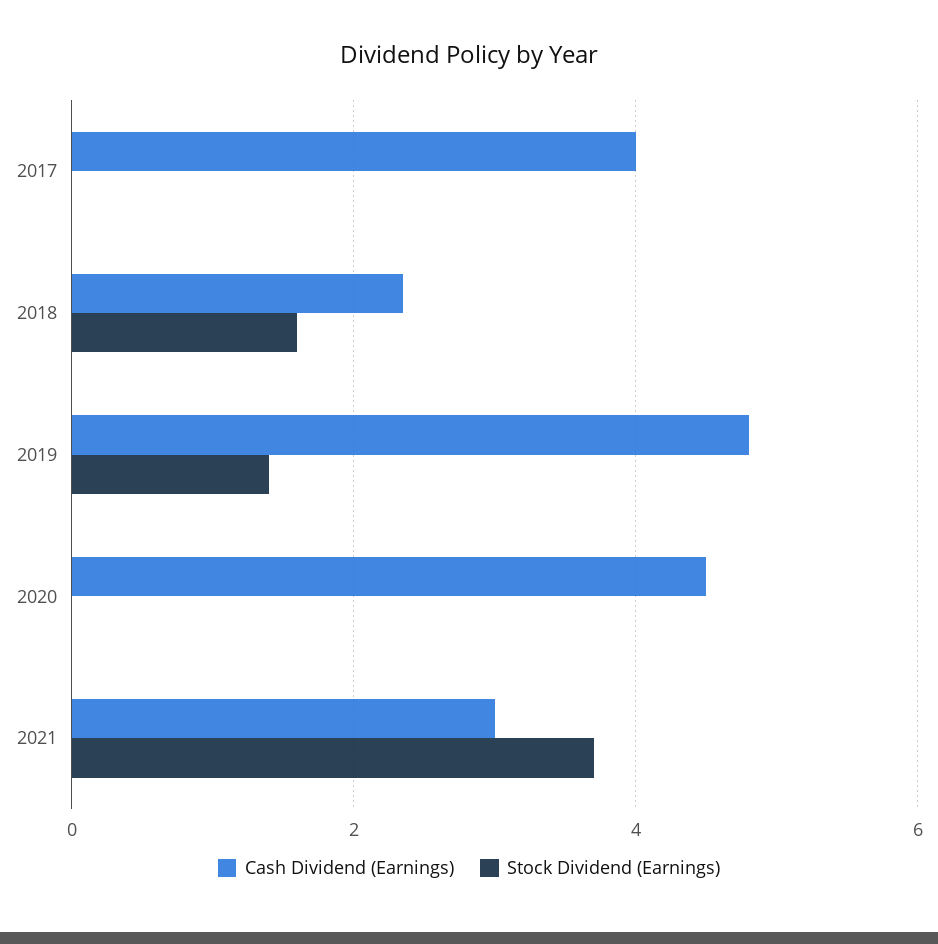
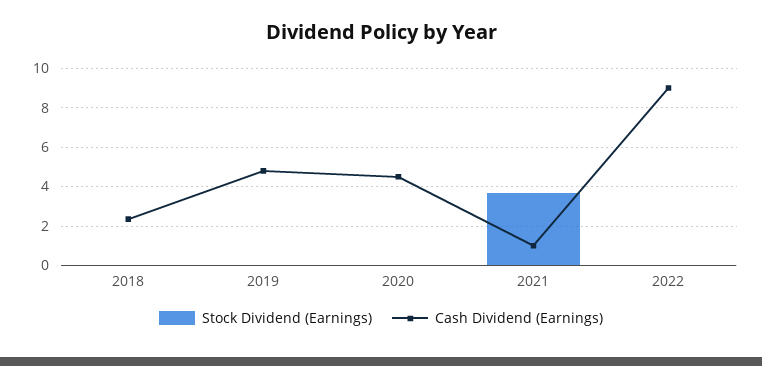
Cash Dividend (Earnings), 2017: 4 -> none
Stock Dividend (Earnings), 2017: 0 -> none
Stock Dividend (Earnings), 2018: 1.6 -> 0
Stock Dividend (Earnings), 2019: 1.4 -> 0
Cash Dividend (Earnings), 2021: 3 -> 1
Stock Dividend (Earnings), 2022: none -> 0
Cash Dividend (Earnings), 2022: none -> 9

